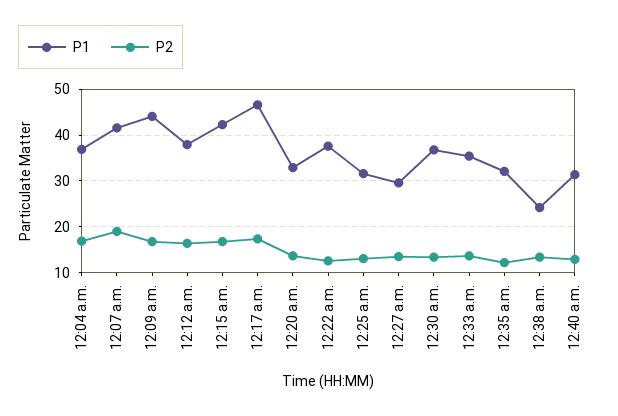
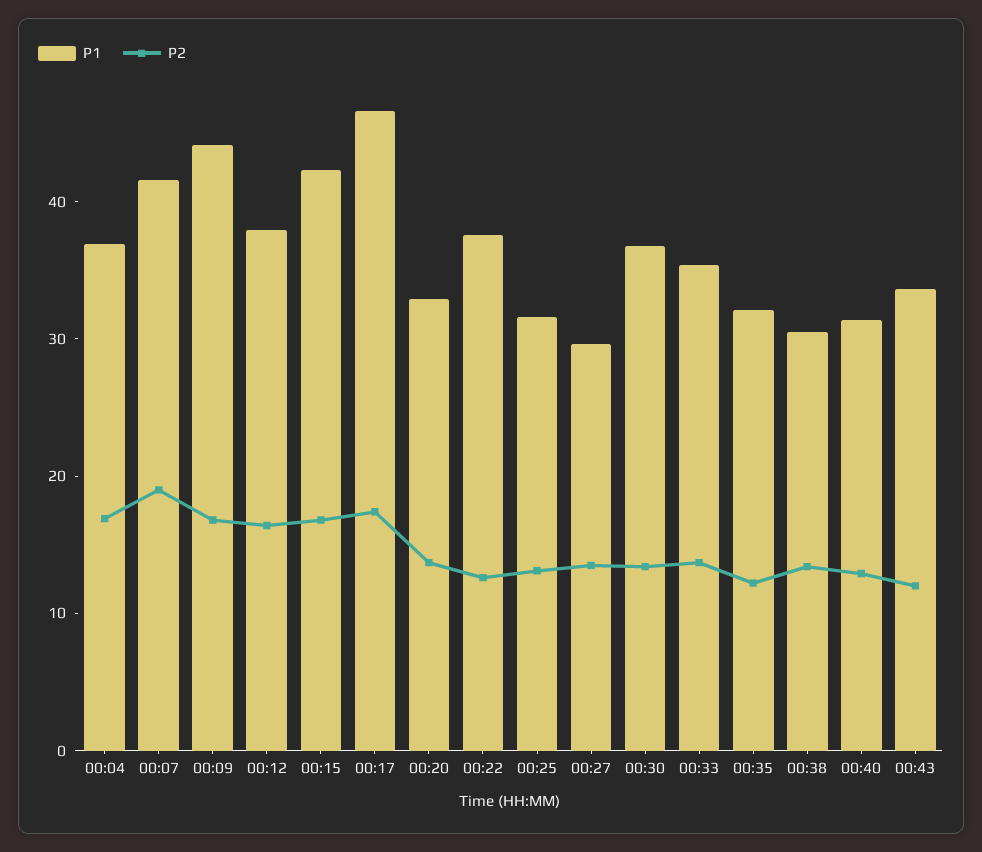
P1, 12:38 a.m.: 24 -> 30
P1, 00:43: none -> 34
P2, 00:43: none -> 12

